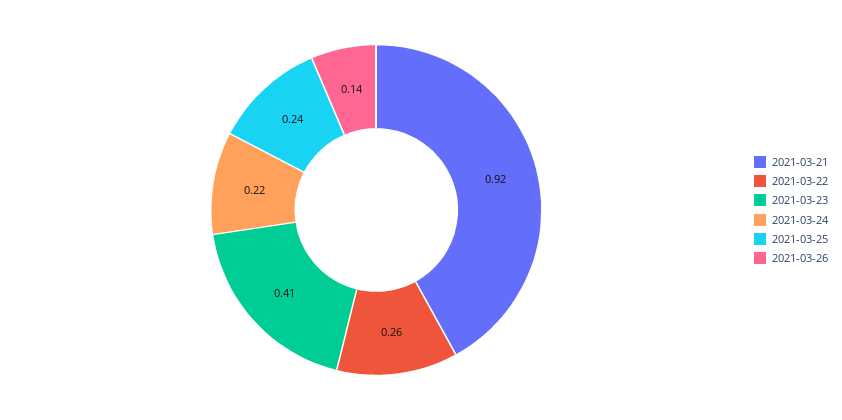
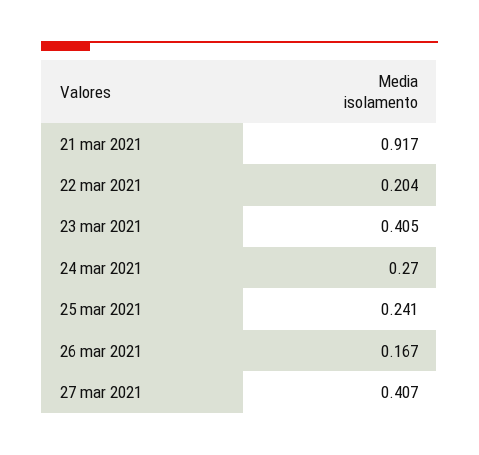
2021-03-22: 0.26 -> 0.204
2021-03-24: 0.22 -> 0.27
2021-03-26: 0.14 -> 0.167
27 mar 2021: none -> 0.407

